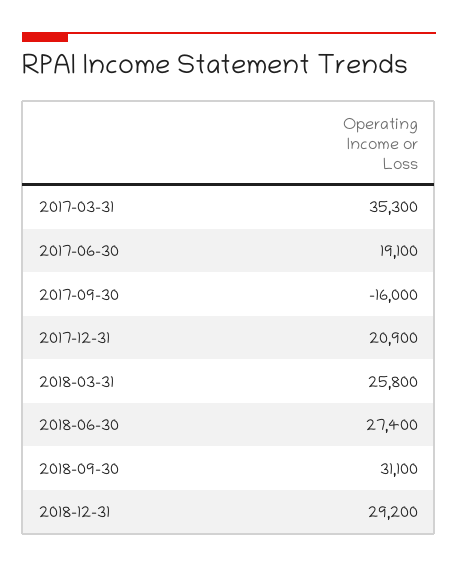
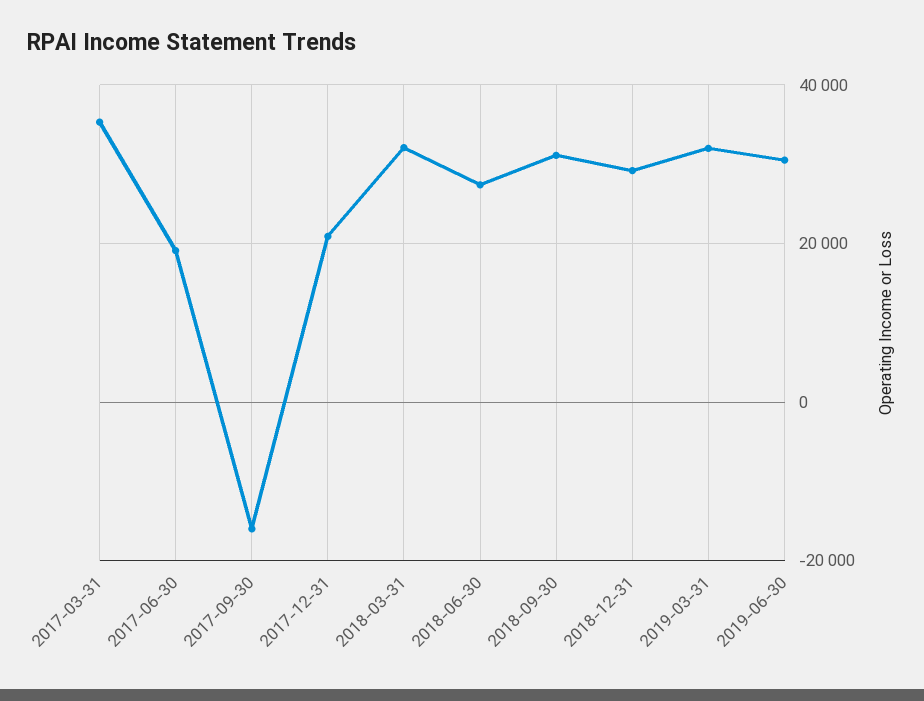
2018-03-31: 25800 -> 32000
2019-03-31: none -> 32000
2019-06-30: none -> 30000

